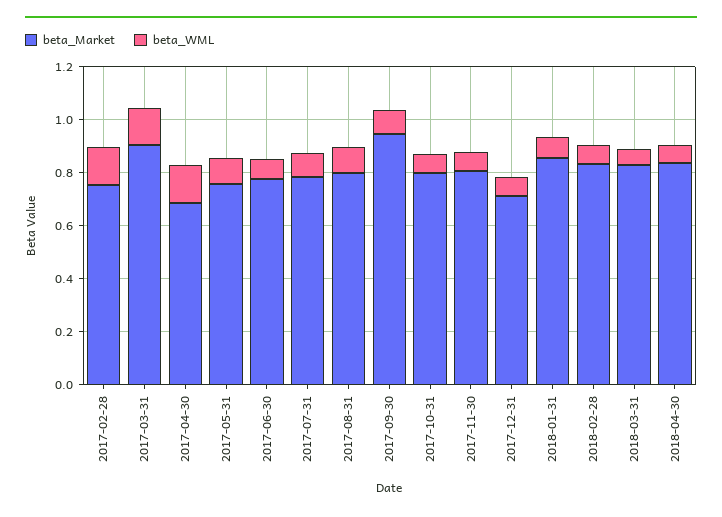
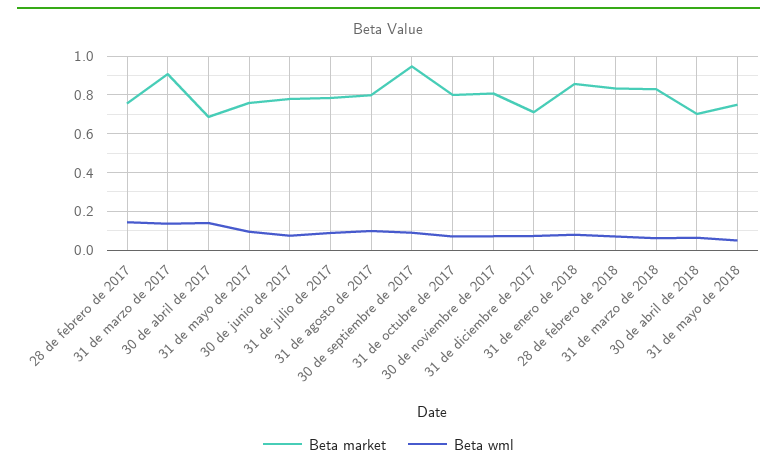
beta_Market, 2018-04-30: 0.85 -> 0.7
beta_Market, 31 de mayo de 2018: none -> 0.75
beta_WML, 31 de mayo de 2018: none -> 0.05

